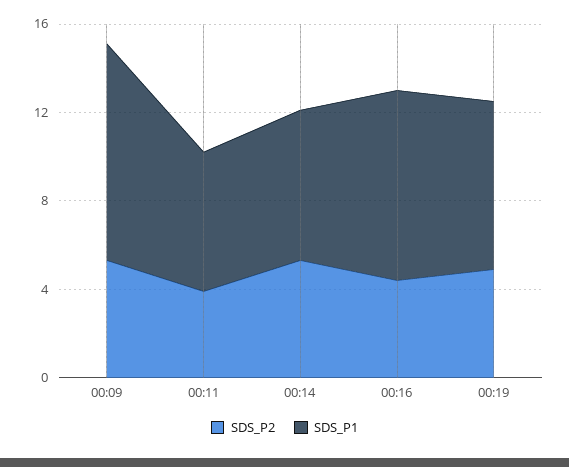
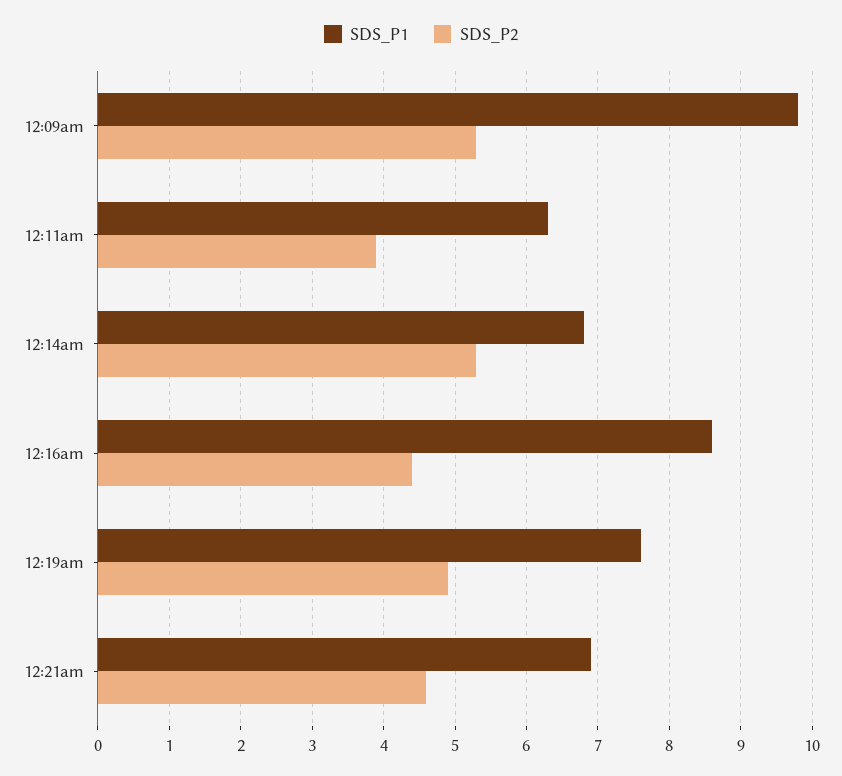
SDS_P1, 12:21am: none -> 6.9
SDS_P2, 12:21am: none -> 4.6

